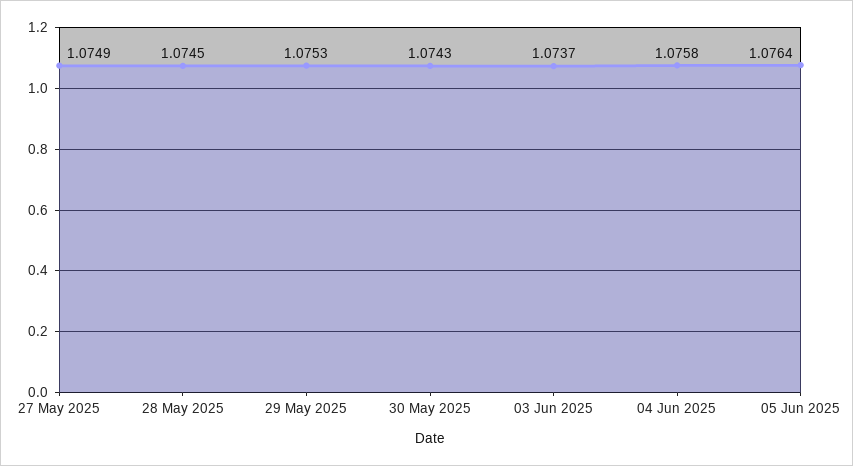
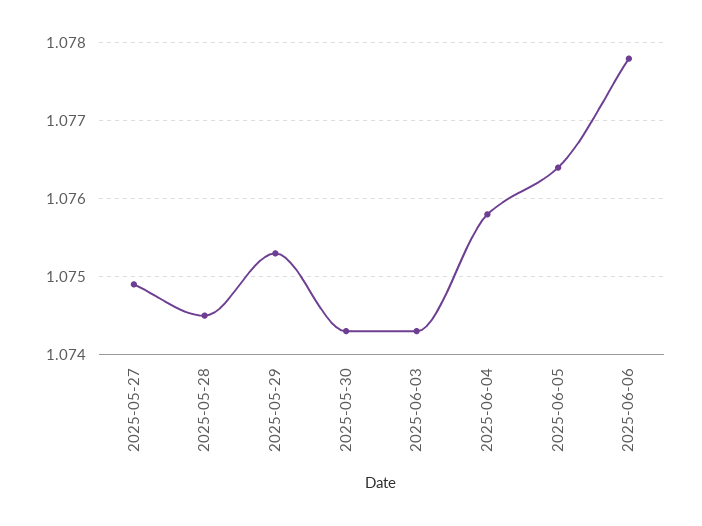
03 Jun 2025: 1.0737 -> 1.0743
2025-06-06: none -> 1.0778

